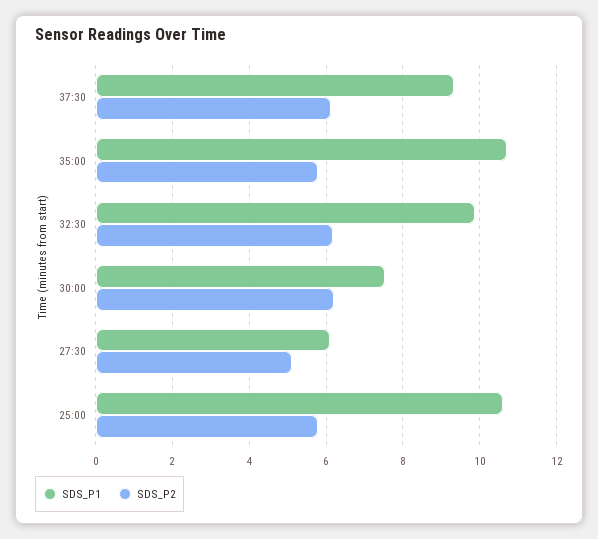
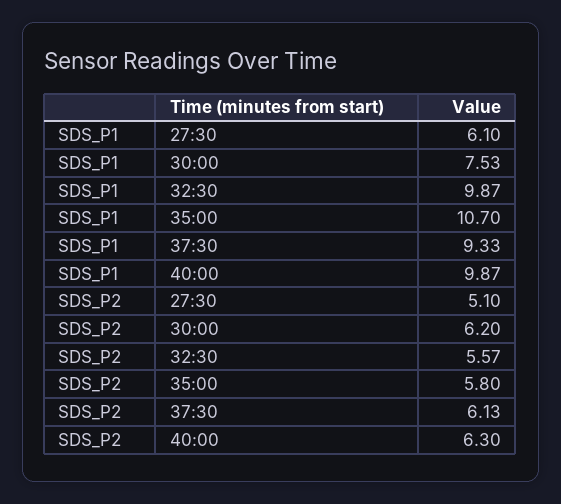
SDS_P2, 32:30: 6.2 -> 5.57
SDS_P1, 25:00: 10.6 -> none
SDS_P2, 25:00: 5.8 -> none
SDS_P1, 40:00: none -> 9.87
SDS_P2, 40:00: none -> 6.3

